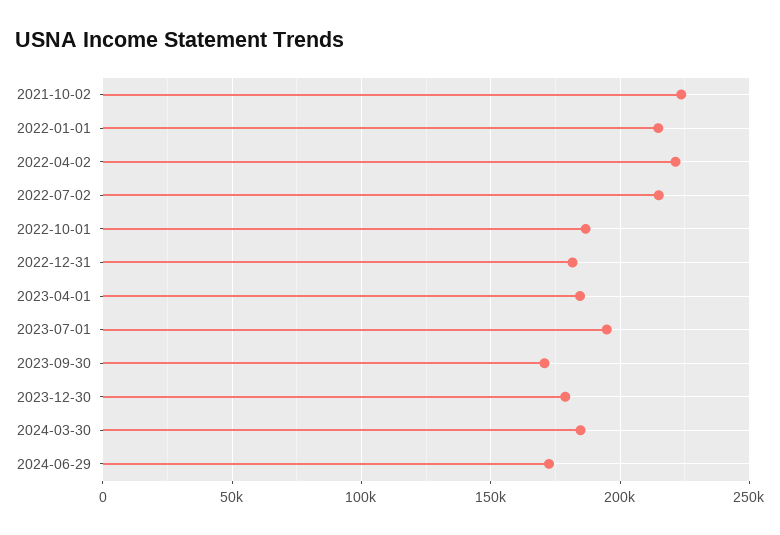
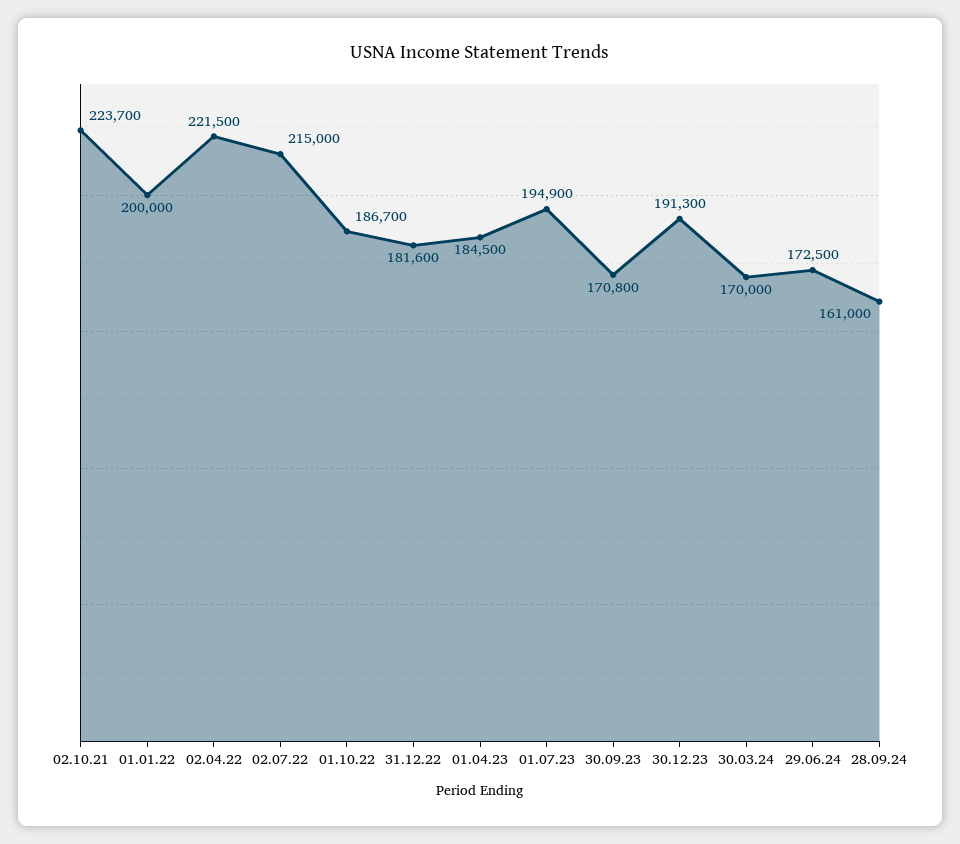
2022-01-01: 215000 -> 200000
2023-12-30: 180000 -> 191300
2024-03-30: 185000 -> 170000
28.09.24: none -> 161000

